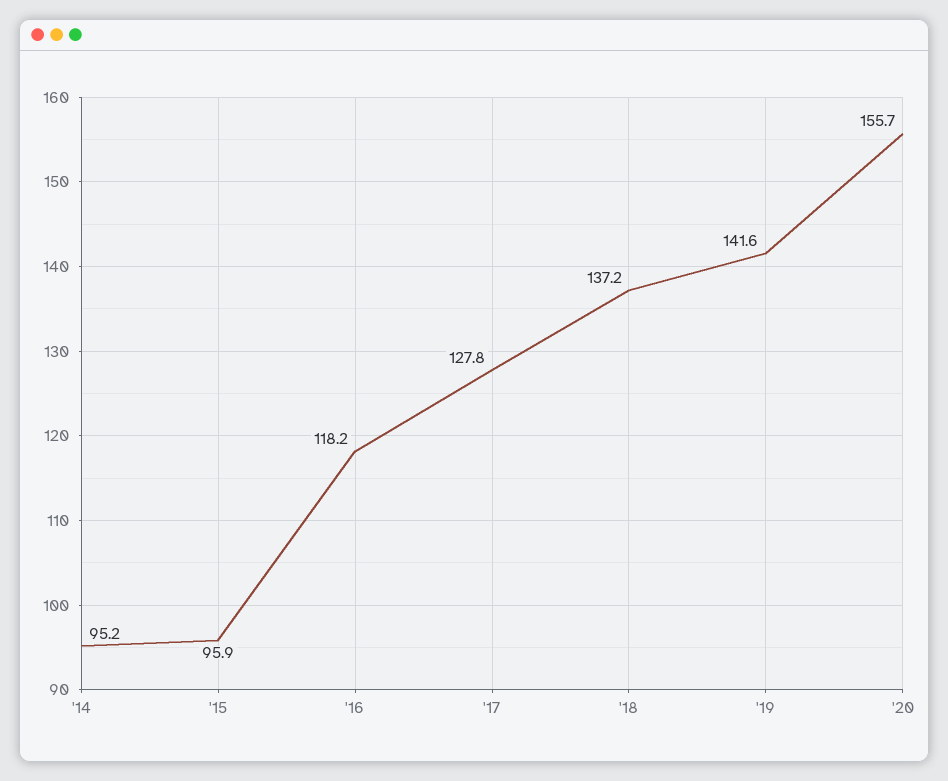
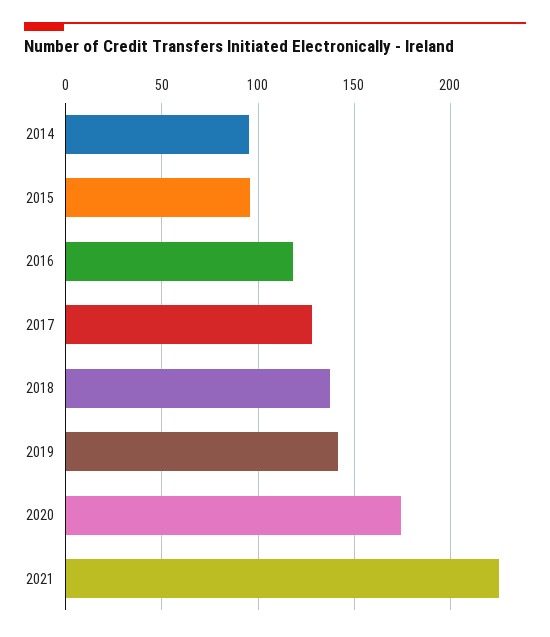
'20: 155.7 -> 175
2021: none -> 225

